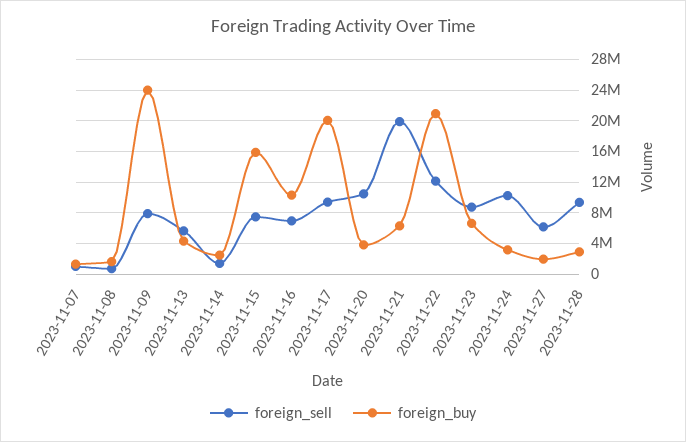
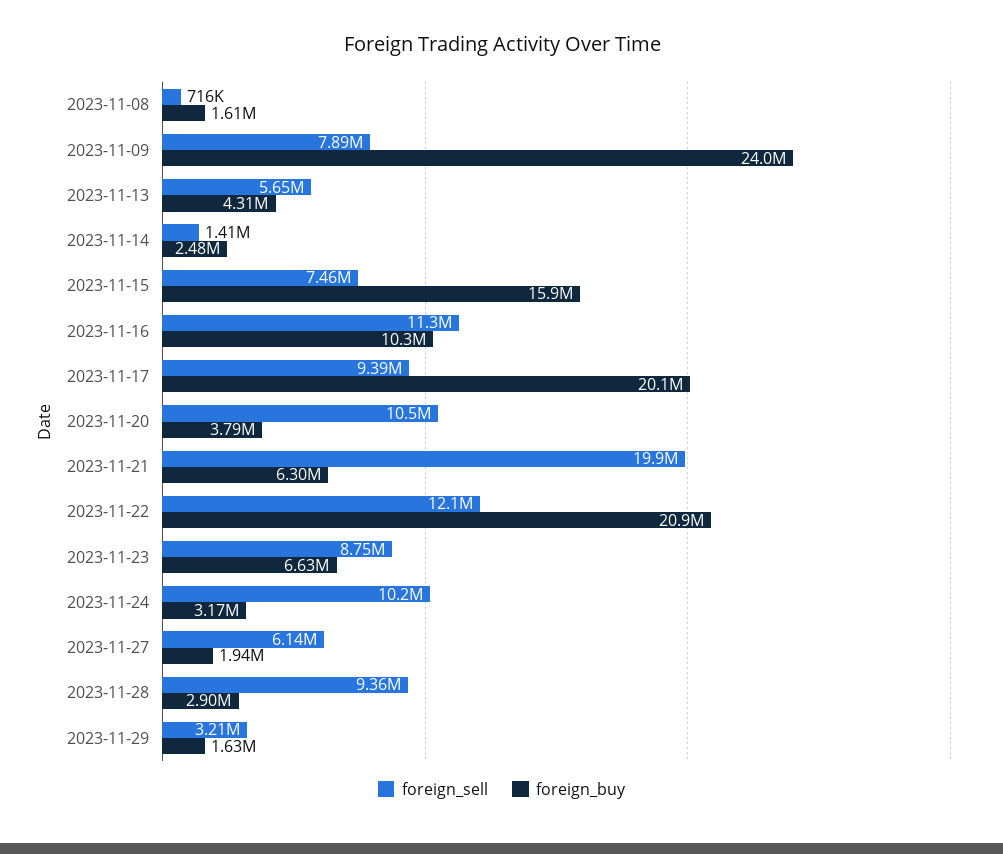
foreign_sell, 2023-11-07: 1000000 -> none
foreign_buy, 2023-11-07: 1000000 -> none
foreign_sell, 2023-11-16: 7000000 -> 11300000
foreign_sell, 2023-11-29: none -> 3210000
foreign_buy, 2023-11-29: none -> 1630000

